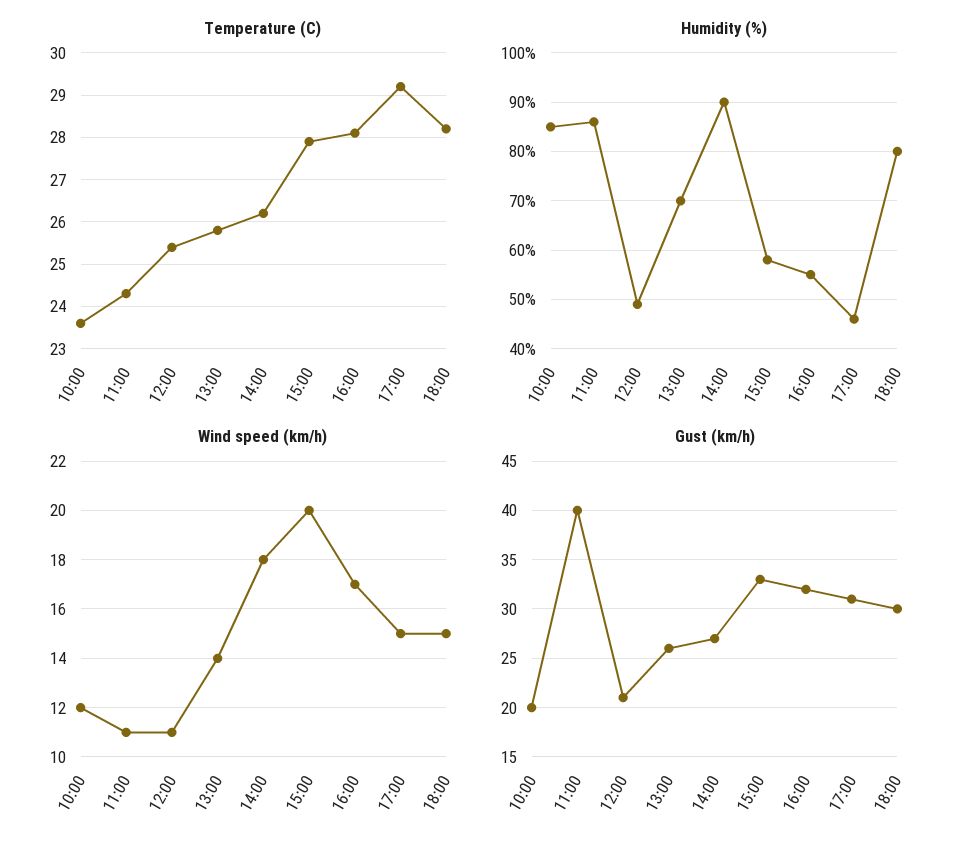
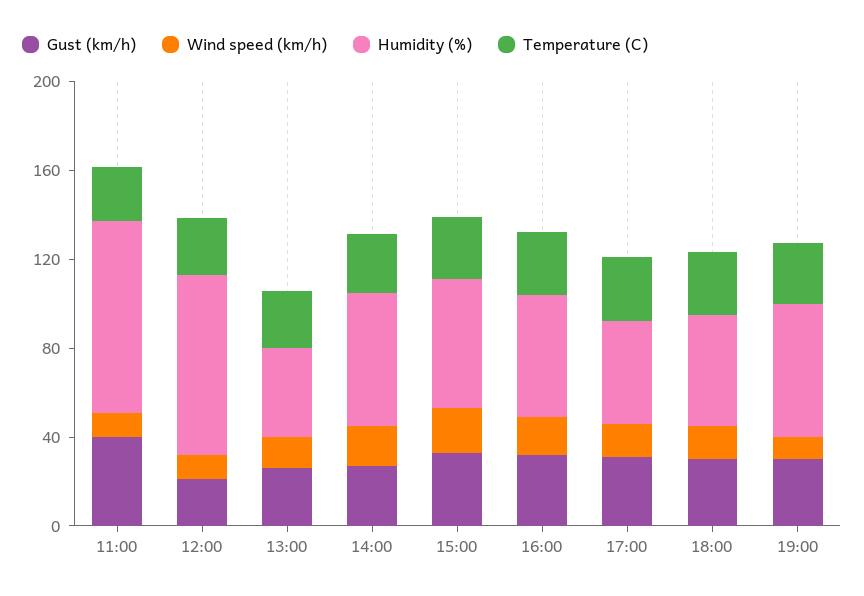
Temperature (C), 10:00: 23.5 -> none
Humidity (%), 10:00: 85 -> none
Humidity (%), 12:00: 50 -> 80
Humidity (%), 13:00: 70 -> 40
Humidity (%), 14:00: 90 -> 60
Humidity (%), 18:00: 80 -> 50
Wind speed (km/h), 10:00: 12 -> none
Gust (km/h), 10:00: 20 -> none
Gust (km/h), 19:00: none -> 30
Wind speed (km/h), 19:00: none -> 10
Humidity (%), 19:00: none -> 60
Temperature (C), 19:00: none -> 30

